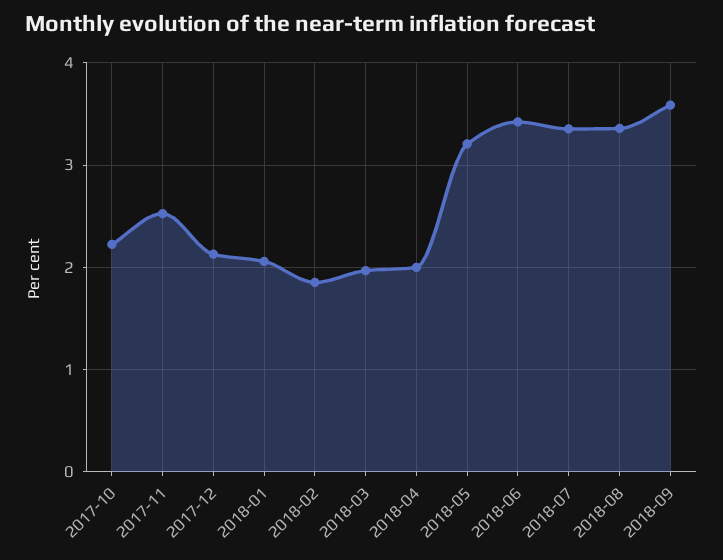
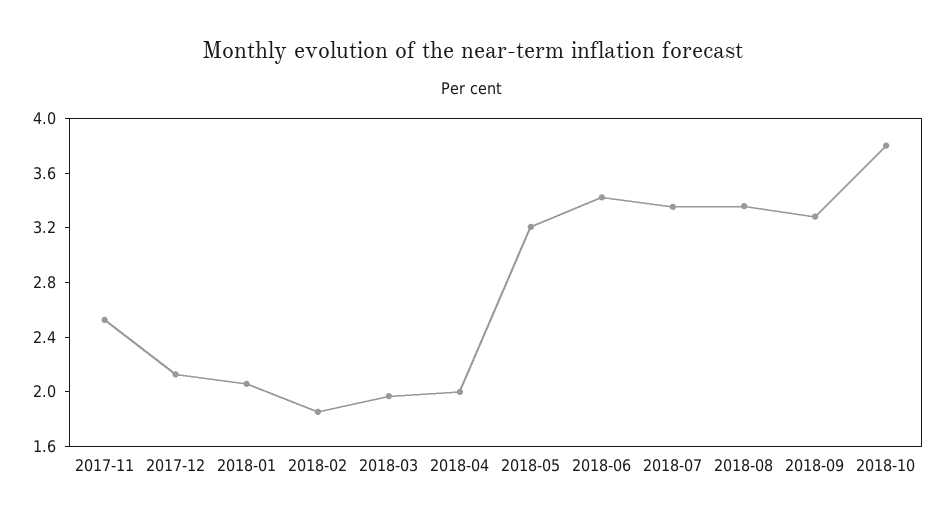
2017-10: 2.2 -> none
2018-09: 3.6 -> 3.3
2018-10: none -> 3.8

